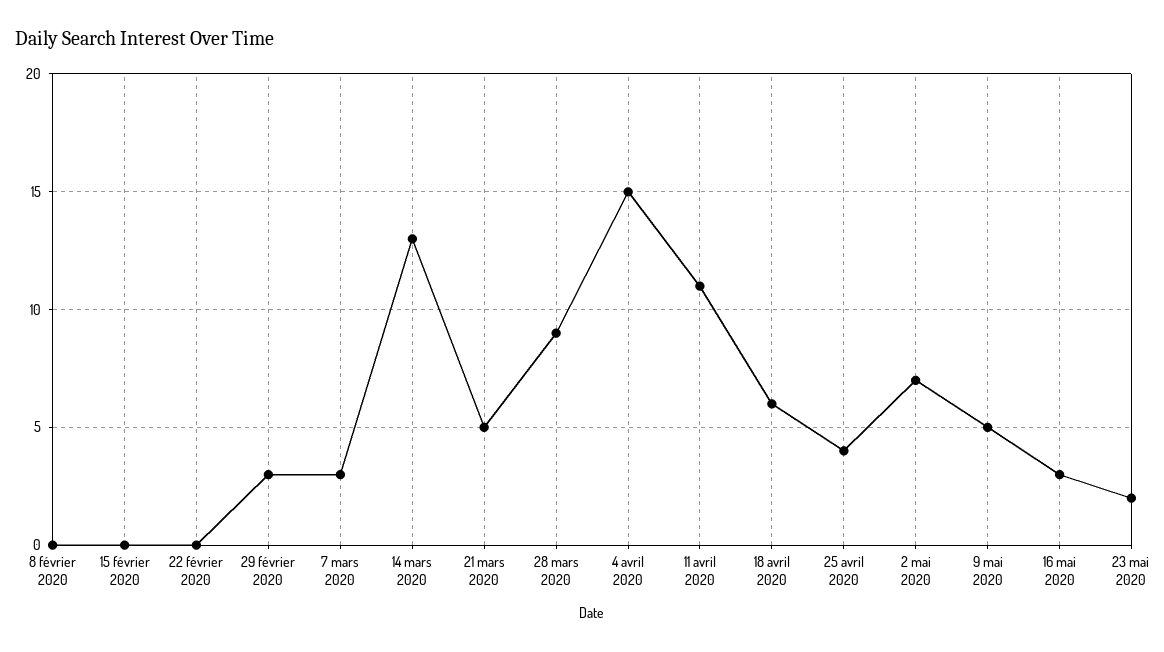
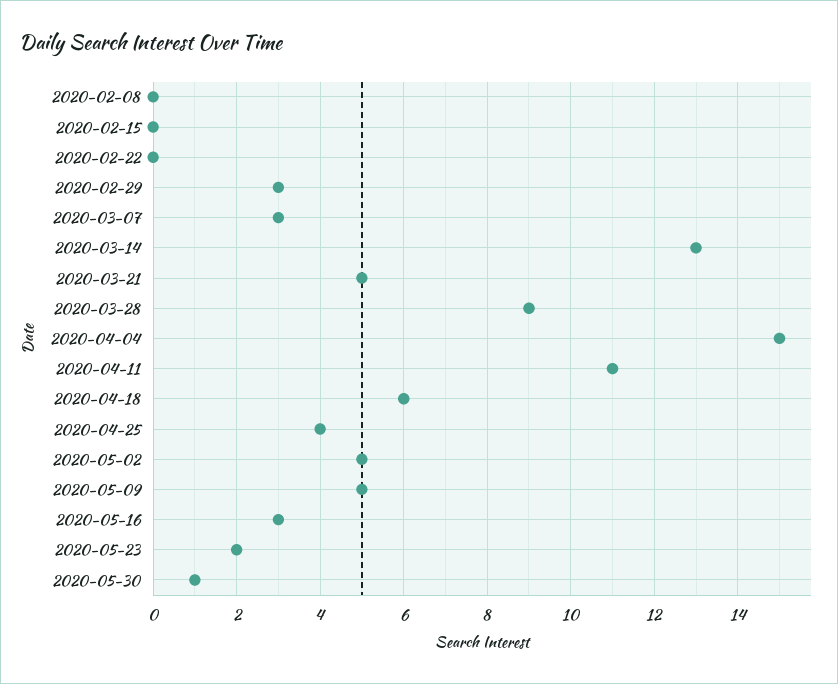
2 mai 2020: 7 -> 5
2020-05-30: none -> 1

